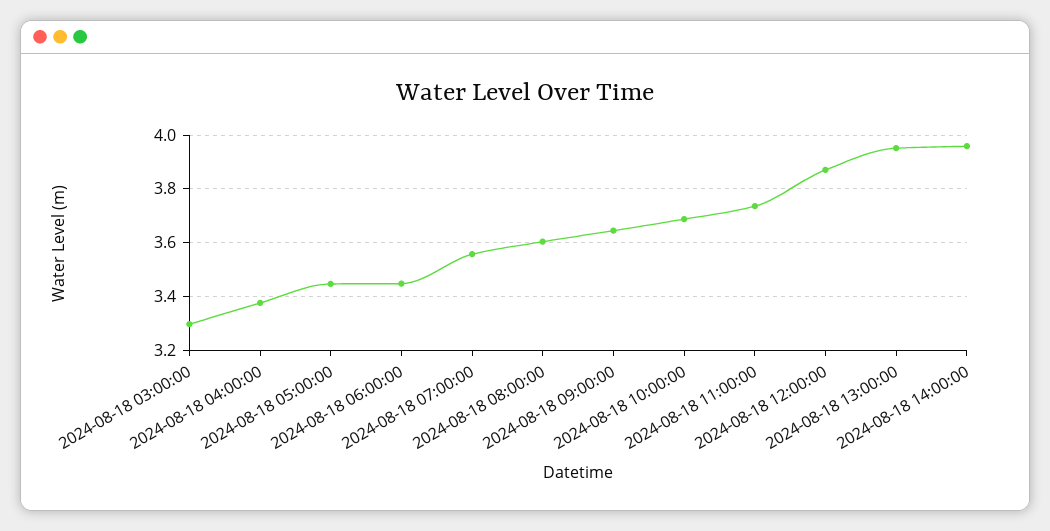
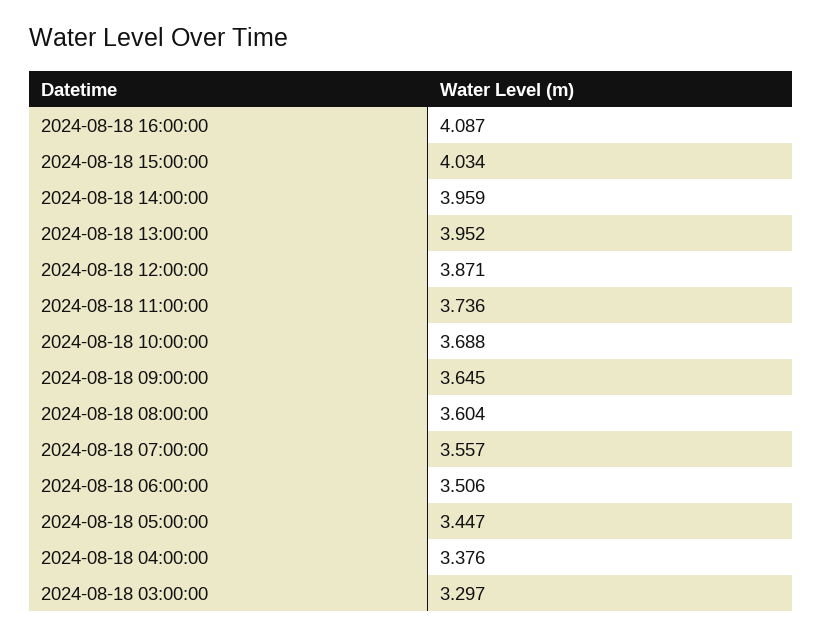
2024-08-18 06:00:00: 3.45 -> 3.506
2024-08-18 16:00:00: none -> 4.087
2024-08-18 15:00:00: none -> 4.034

